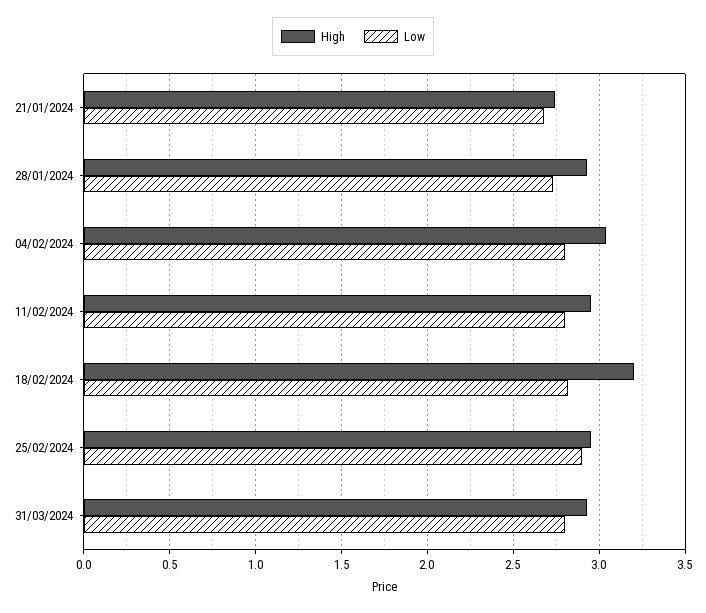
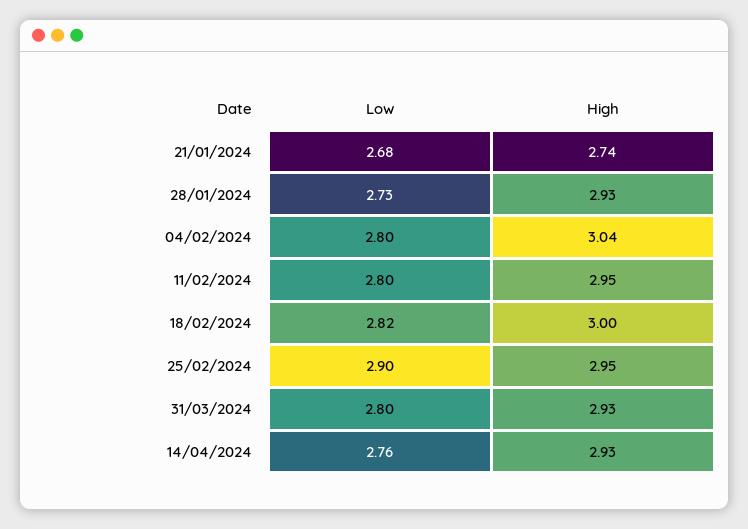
High, 18/02/2024: 3.2 -> 3
Low, 14/04/2024: none -> 2.76
High, 14/04/2024: none -> 2.93

